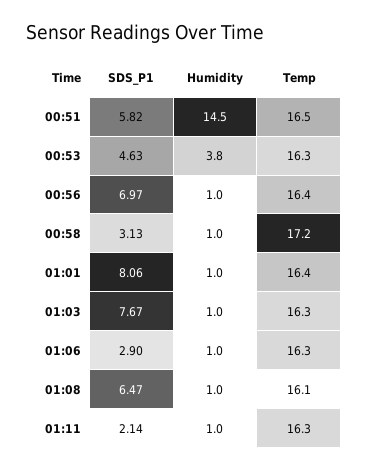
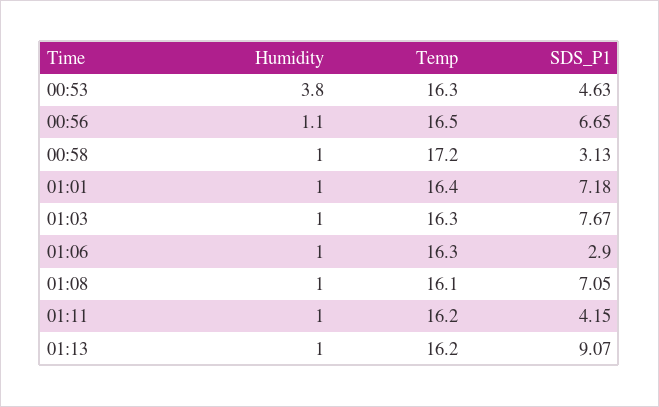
SDS_P1, 00:51: 5.82 -> none
Humidity, 00:51: 14.5 -> none
Temp, 00:51: 16.5 -> none
SDS_P1, 00:56: 6.97 -> 6.65
Humidity, 00:56: 1 -> 1.1
Temp, 00:56: 16.4 -> 16.5
SDS_P1, 01:01: 8.06 -> 7.18
SDS_P1, 01:08: 6.47 -> 7.05
SDS_P1, 01:11: 2.14 -> 4.15
Temp, 01:11: 16.3 -> 16.2
Humidity, 01:13: none -> 1
Temp, 01:13: none -> 16.2
SDS_P1, 01:13: none -> 9.07

